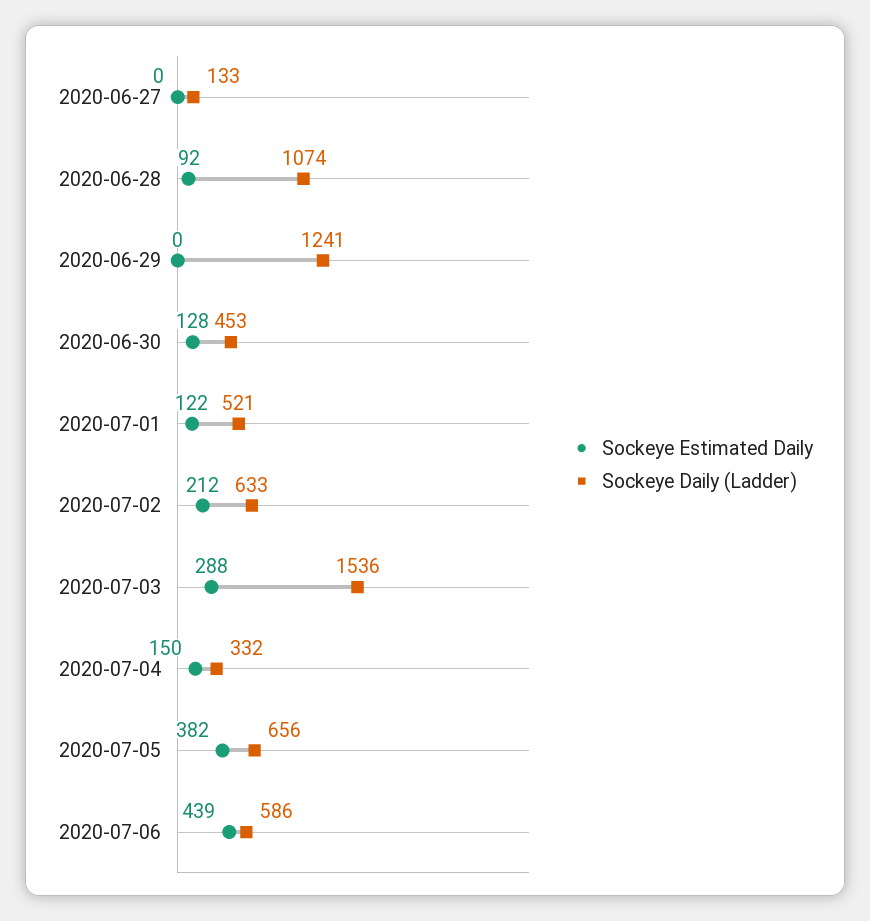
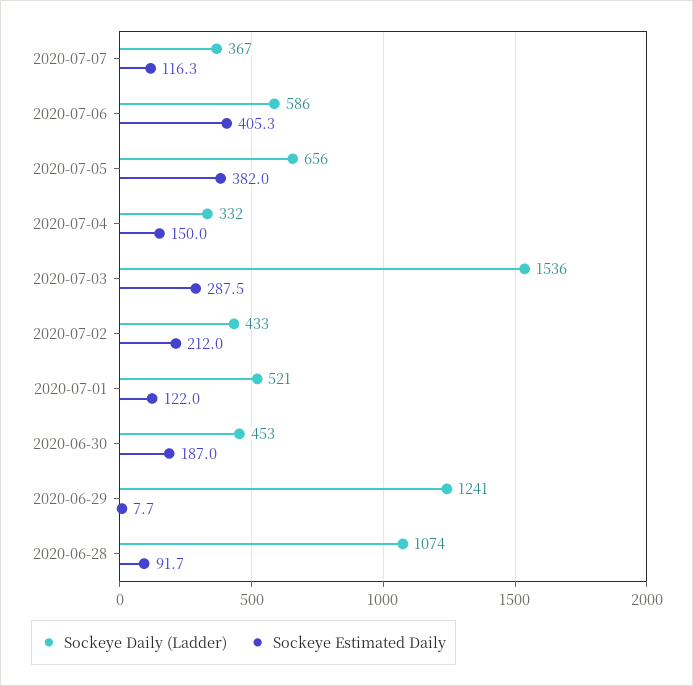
Sockeye Estimated Daily, 2020-06-27: 0 -> none
Sockeye Daily (Ladder), 2020-06-27: 133 -> none
Sockeye Estimated Daily, 2020-06-29: 0 -> 7.7
Sockeye Estimated Daily, 2020-06-30: 128 -> 187
Sockeye Daily (Ladder), 2020-07-02: 633 -> 433
Sockeye Estimated Daily, 2020-07-06: 439 -> 405.3
Sockeye Daily (Ladder), 2020-07-07: none -> 367
Sockeye Estimated Daily, 2020-07-07: none -> 116.3

